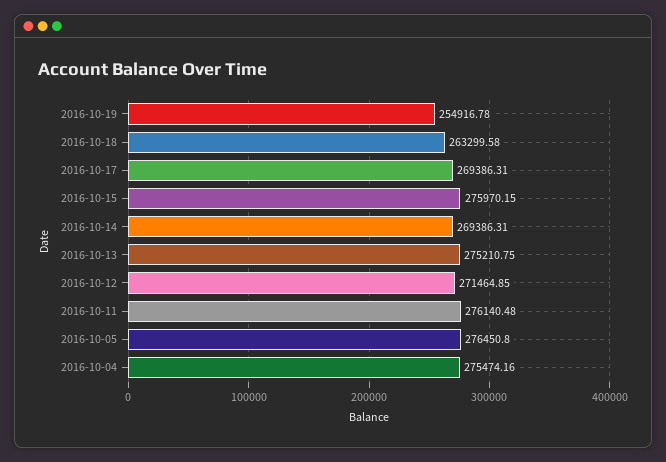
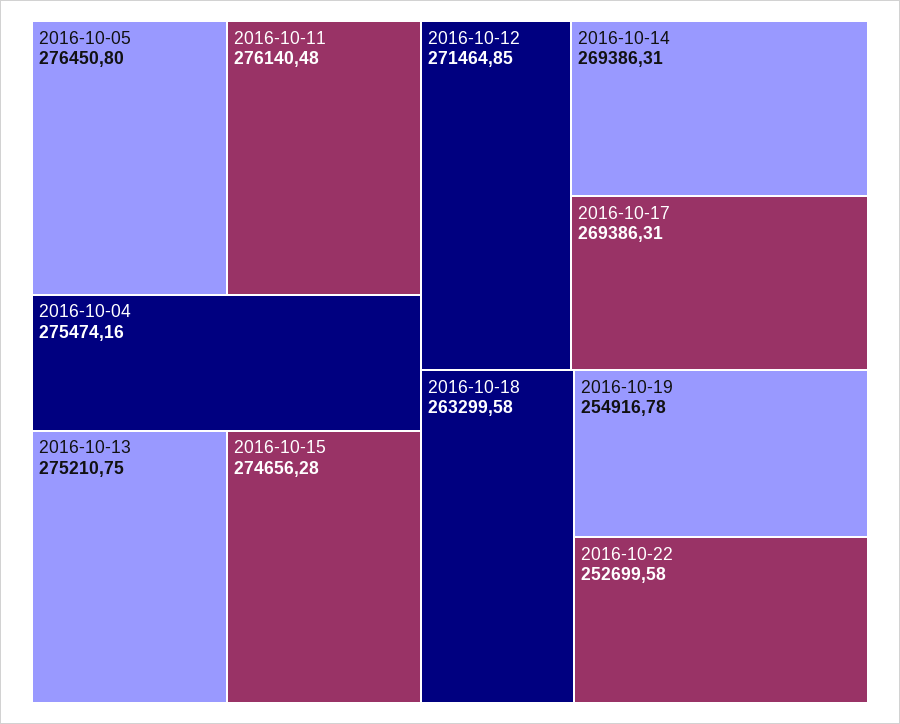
2016-10-15: 275970.15 -> 274656.28
2016-10-22: none -> 252699.58

